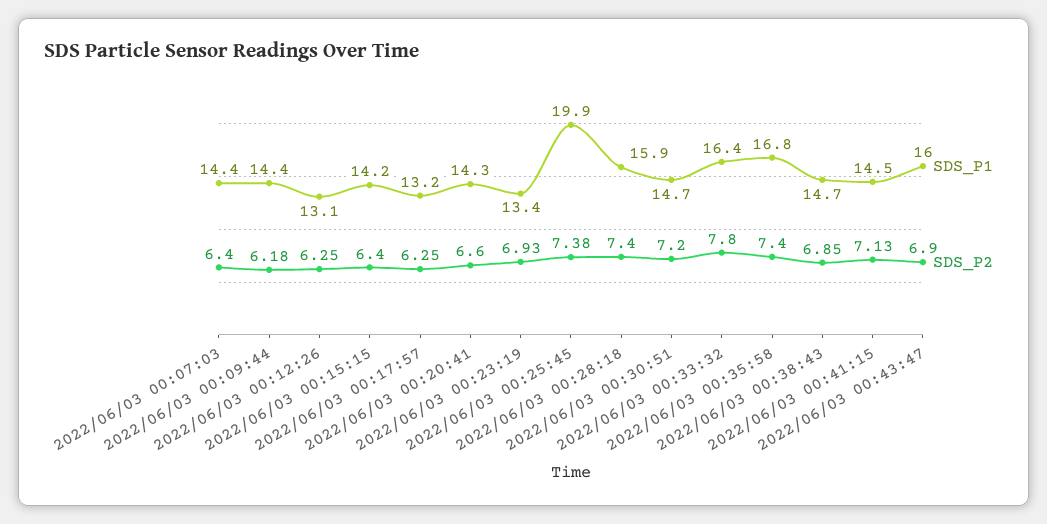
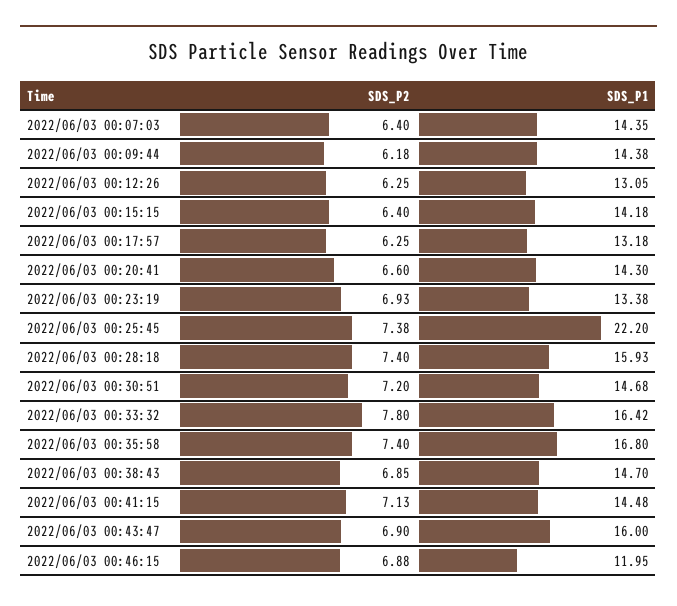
SDS_P1, 2022/06/03 00:25:45: 19.9 -> 22.2
SDS_P2, 2022/06/03 00:46:15: none -> 6.88
SDS_P1, 2022/06/03 00:46:15: none -> 11.95

